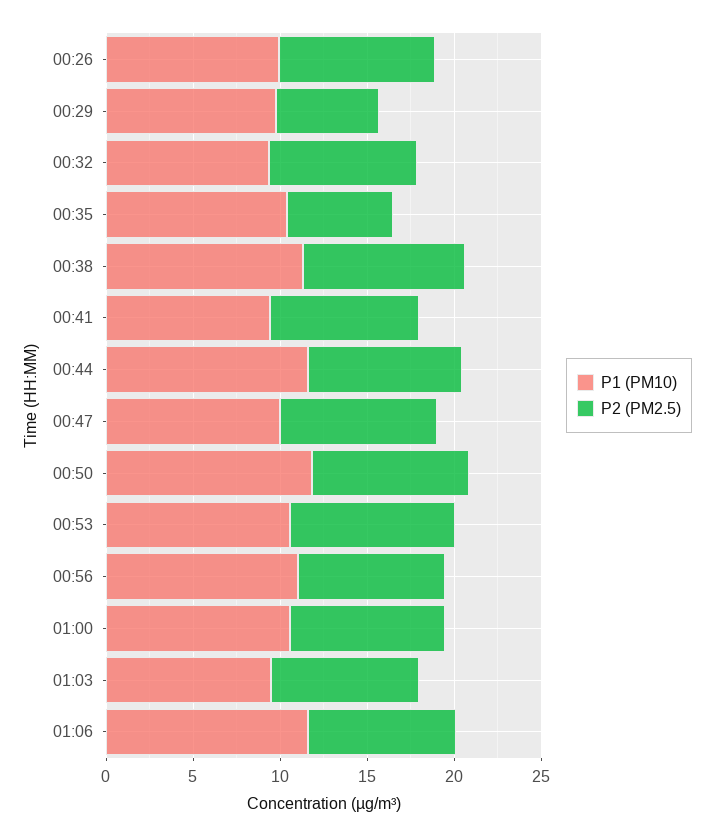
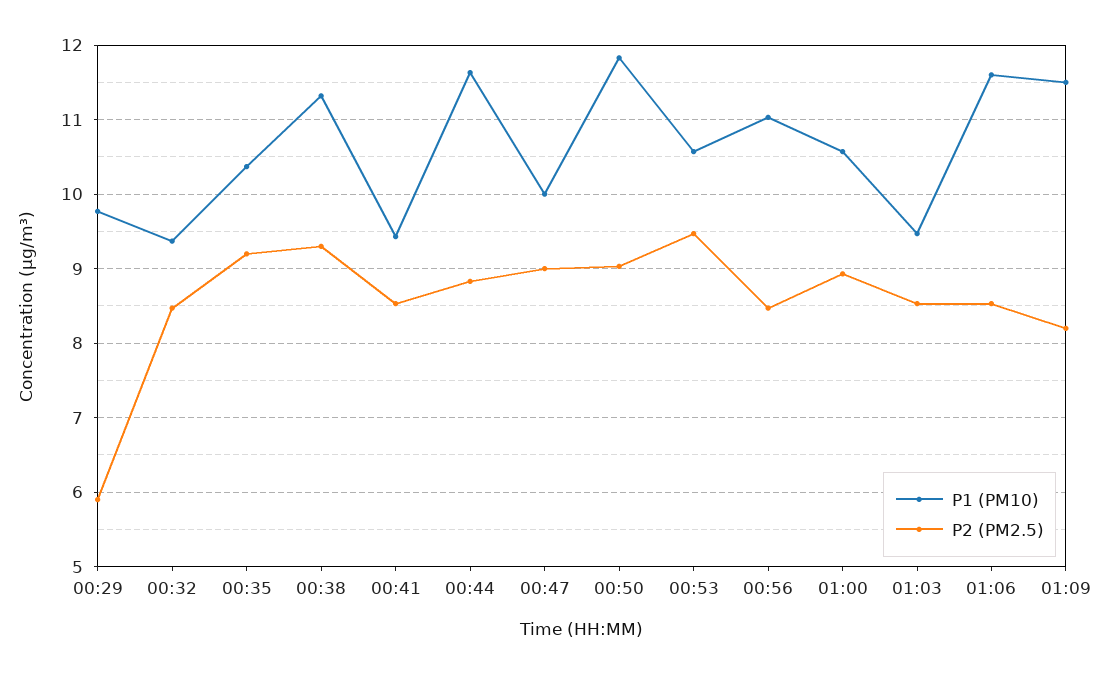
P1 (PM10), 00:26: 10 -> none
P2 (PM2.5), 00:26: 9 -> none
P2 (PM2.5), 00:35: 6 -> 9.2
P1 (PM10), 01:09: none -> 11.5
P2 (PM2.5), 01:09: none -> 8.2

